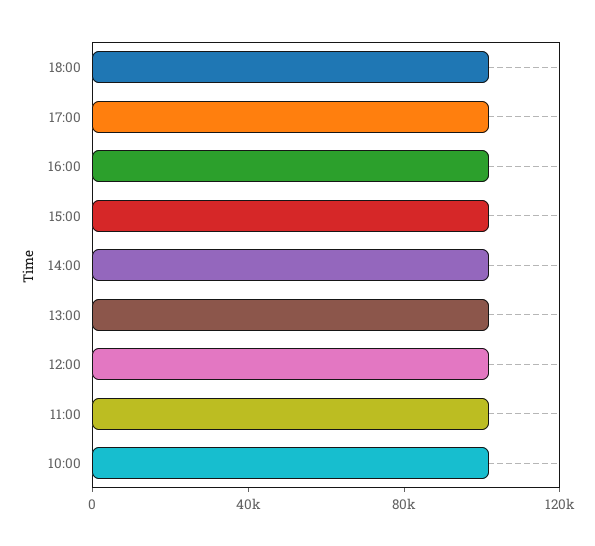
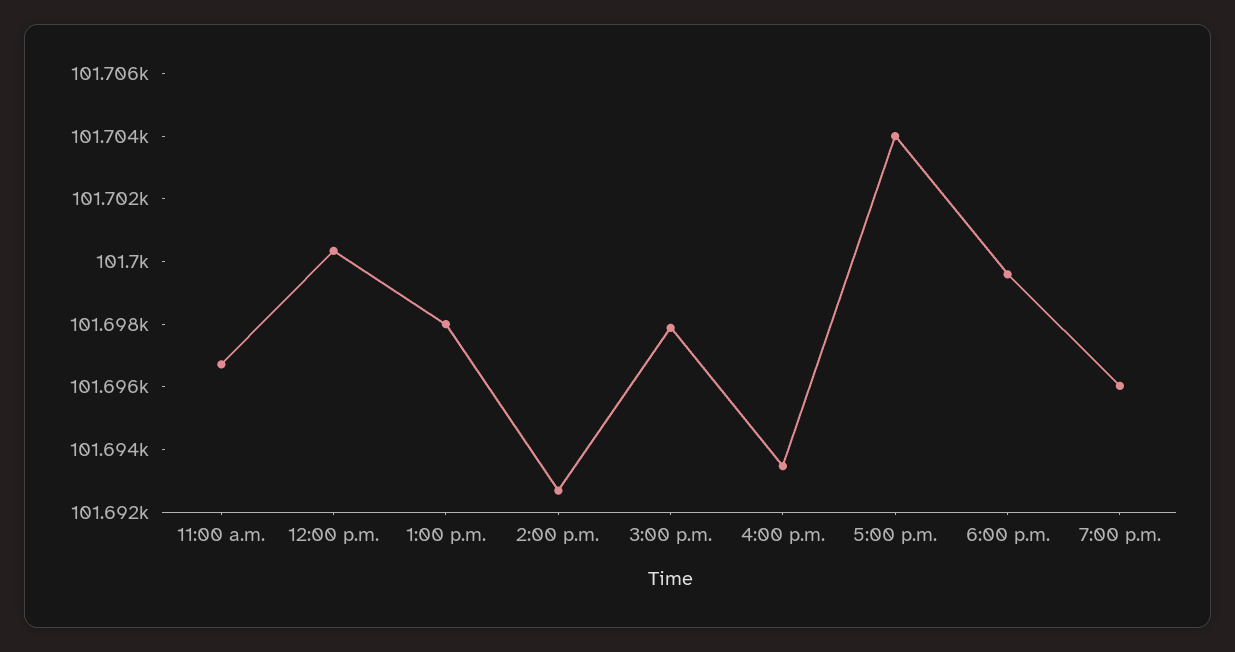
10:00: 100000 -> none
7:00 p.m.: none -> 101696

